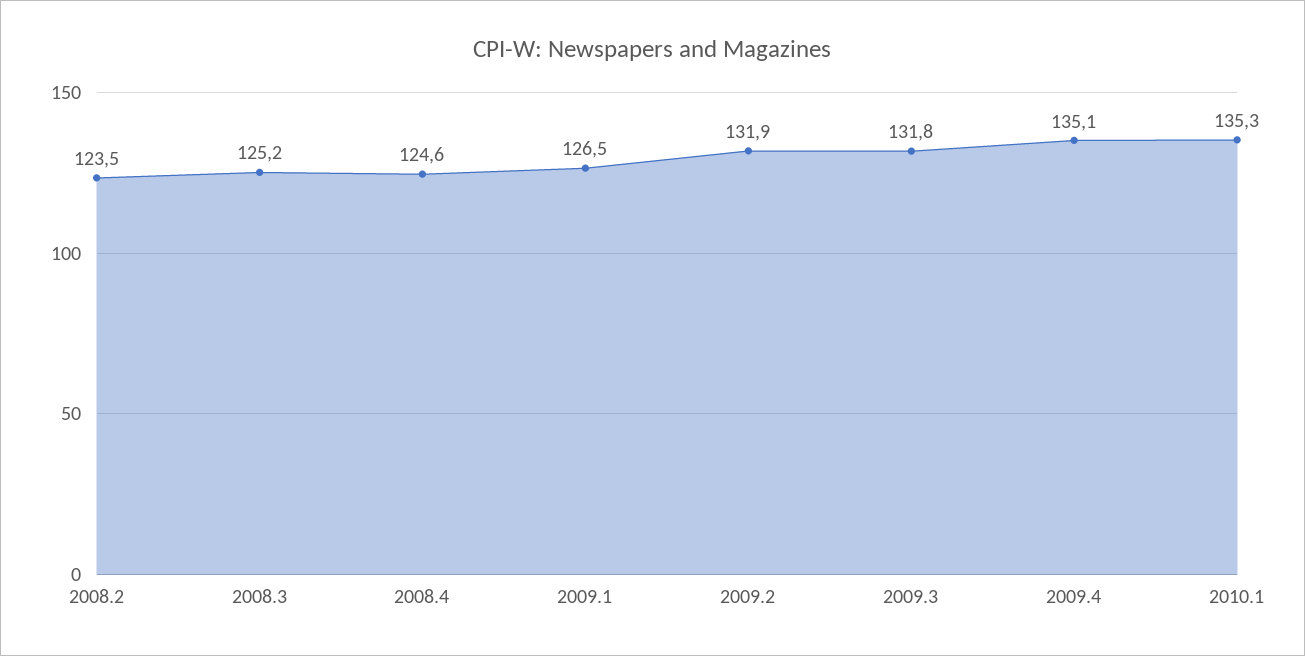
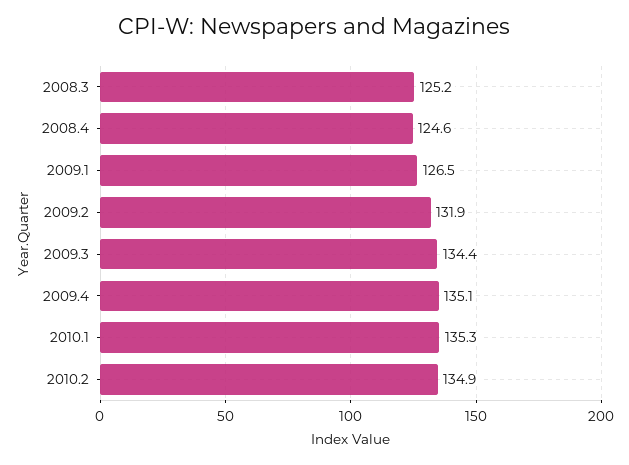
2008.2: 123.5 -> none
2009.3: 131.8 -> 134.4
2010.2: none -> 134.9

